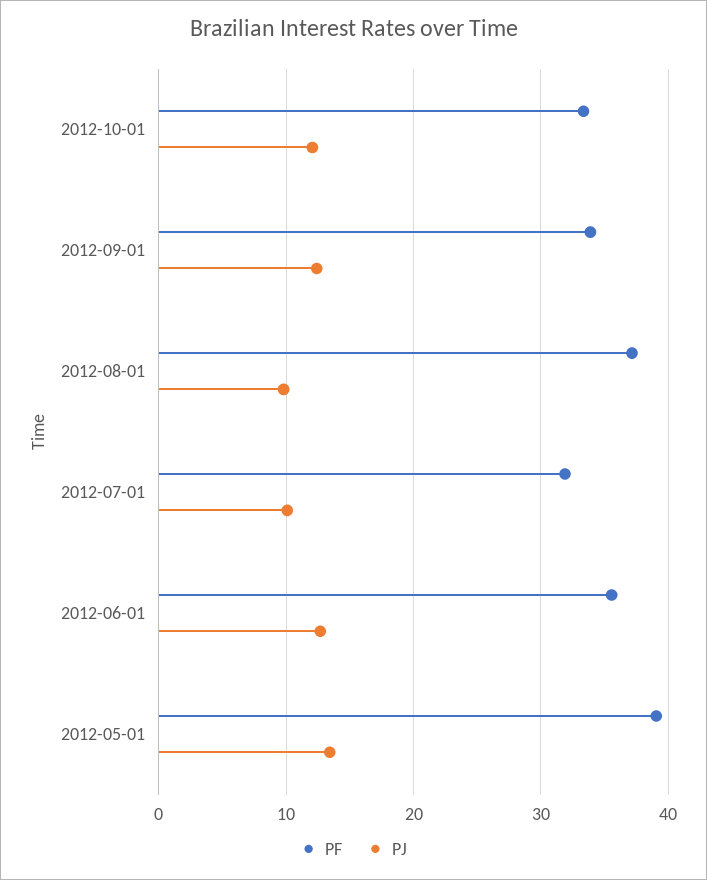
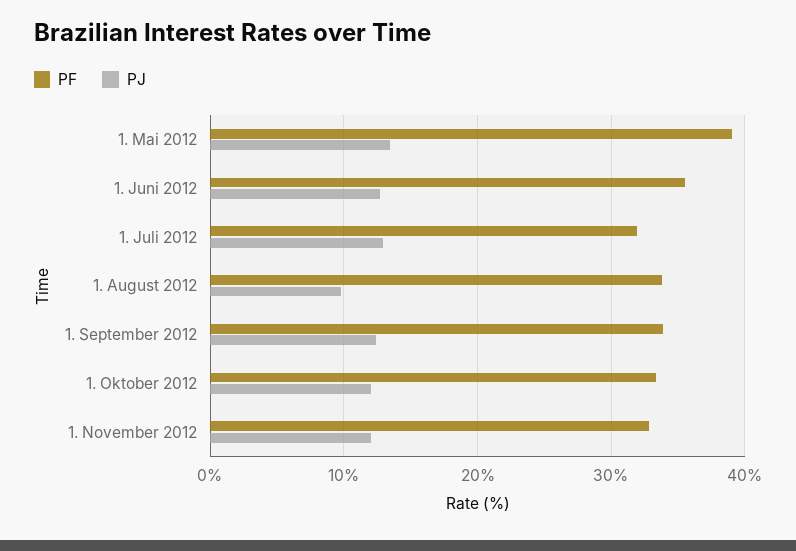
PF, 2012-08-01: 37 -> 34
PJ, 2012-07-01: 10 -> 13
PF, 1. November 2012: none -> 33
PJ, 1. November 2012: none -> 12

